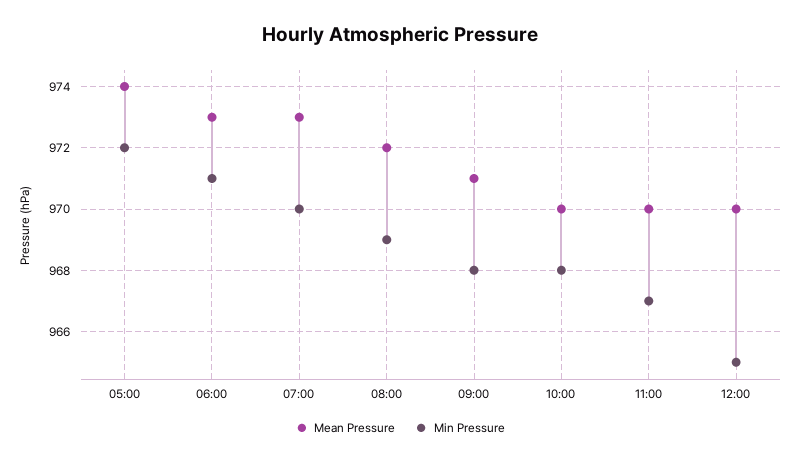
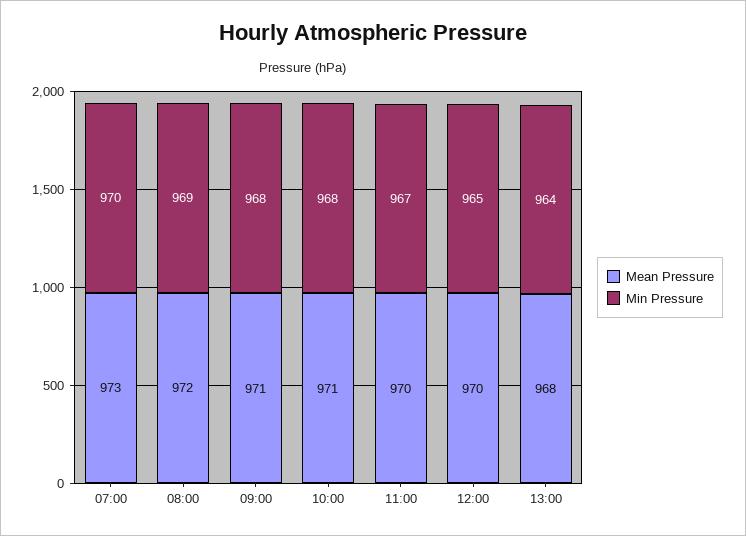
Mean Pressure, 05:00: 974 -> none
Min Pressure, 05:00: 972 -> none
Mean Pressure, 06:00: 973 -> none
Min Pressure, 06:00: 971 -> none
Mean Pressure, 10:00: 970 -> 971
Mean Pressure, 13:00: none -> 968
Min Pressure, 13:00: none -> 964

